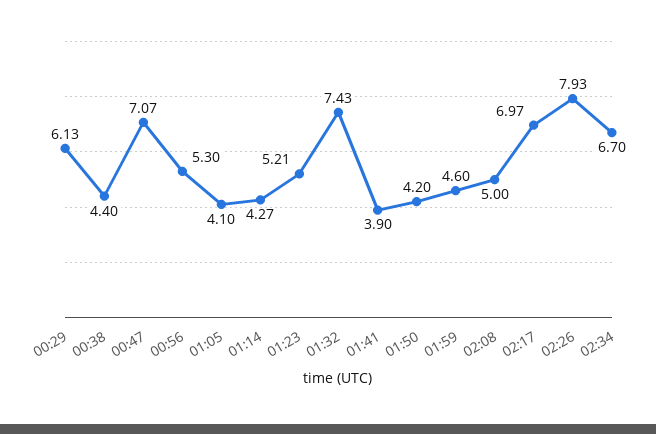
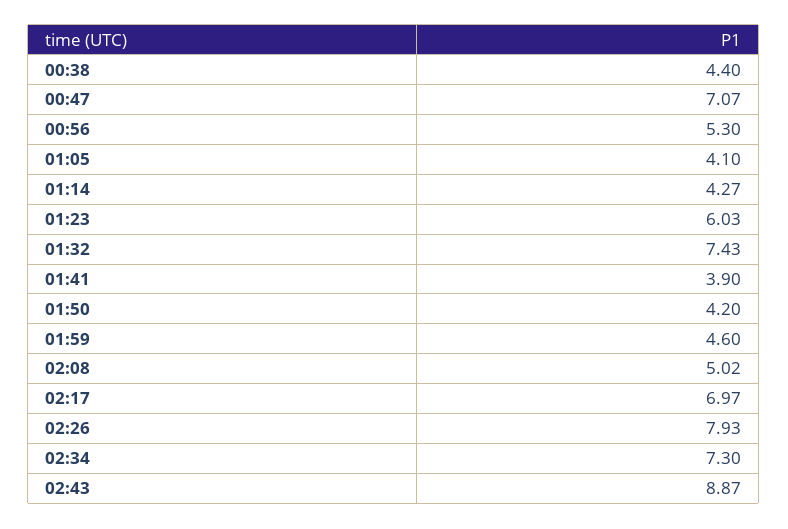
00:29: 6.13 -> none
01:23: 5.21 -> 6.03
02:08: 5 -> 5.02
02:34: 6.7 -> 7.3
02:43: none -> 8.87

